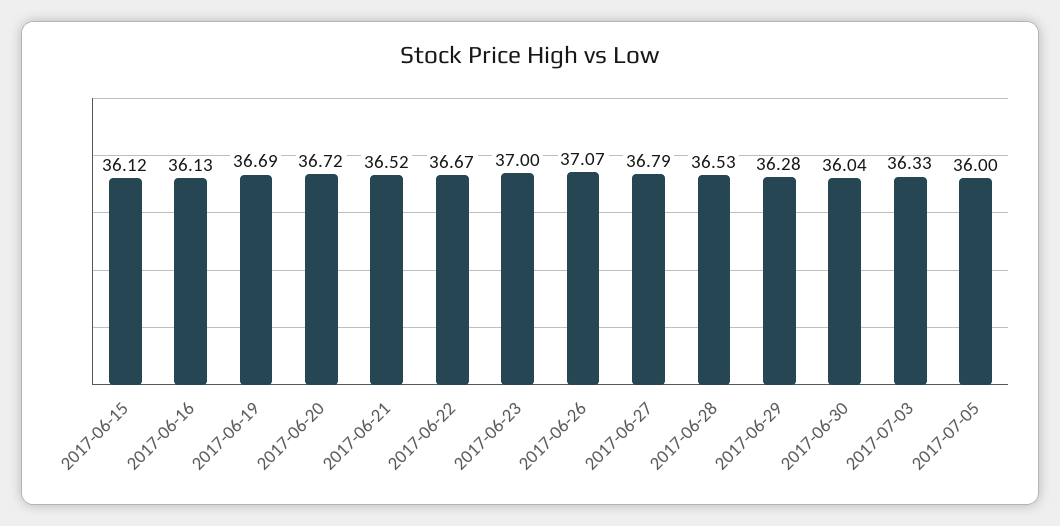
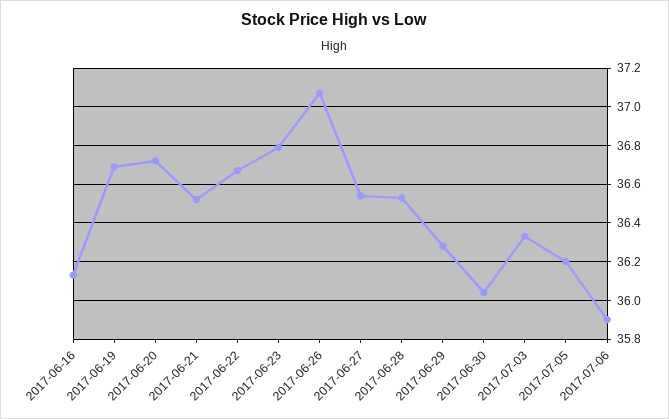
2017-06-15: 36.12 -> none
2017-06-23: 37 -> 36.8
2017-06-27: 36.79 -> 36.55
2017-07-05: 36 -> 36.2
2017-07-06: none -> 35.9

